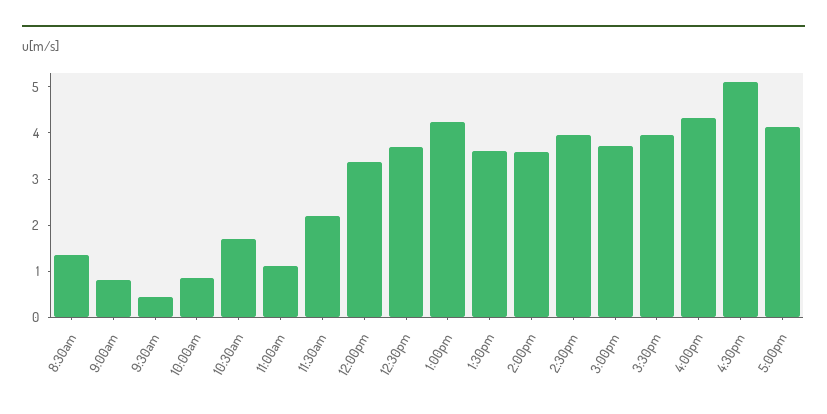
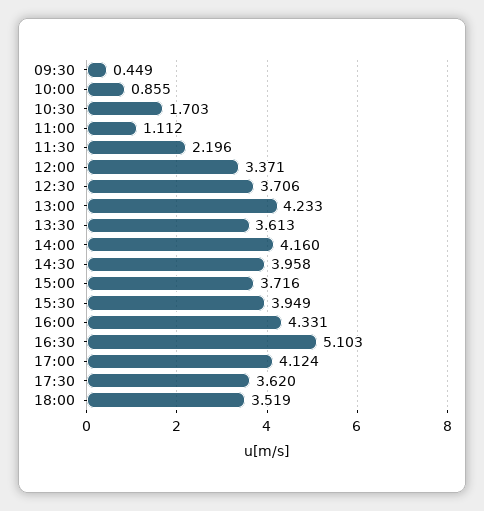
8:30am: 1.4 -> none
9:00am: 0.8 -> none
2:00pm: 3.6 -> 4.16
17:30: none -> 3.62
18:00: none -> 3.519

